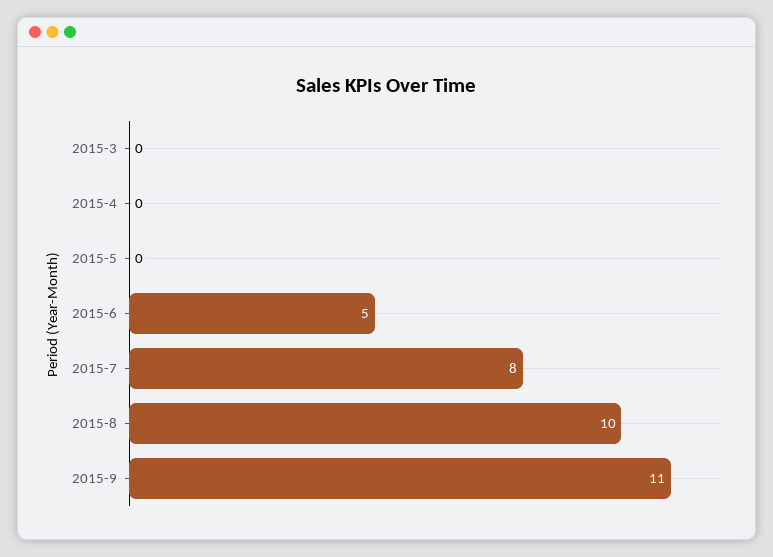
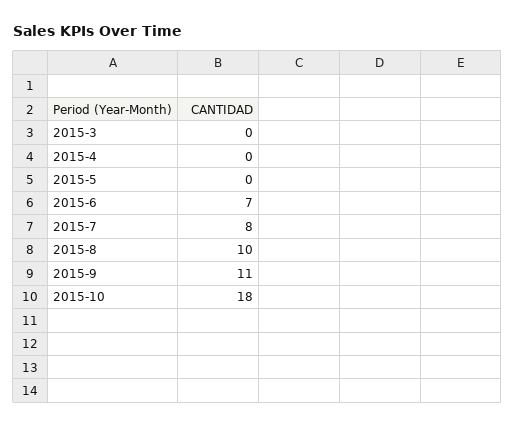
2015-6: 5 -> 7
2015-10: none -> 18

